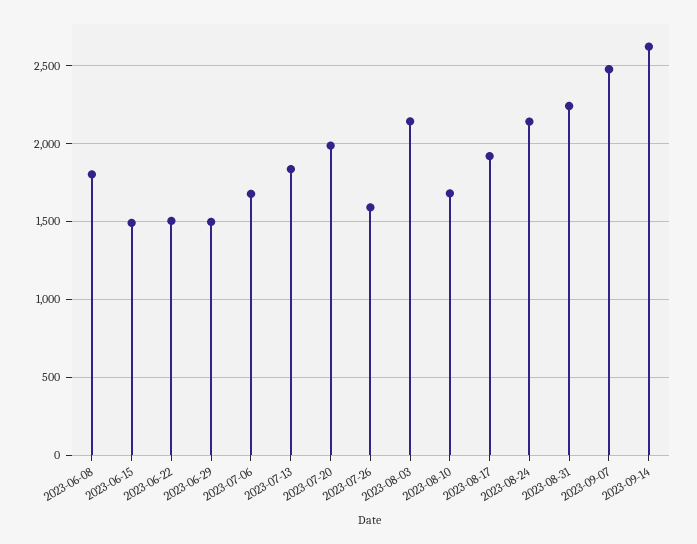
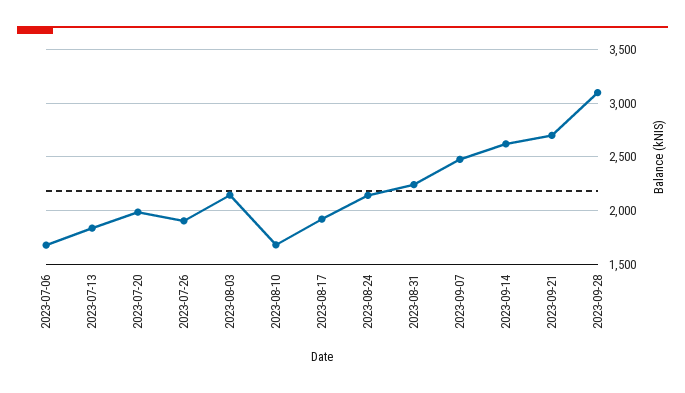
2023-06-08: 1800 -> none
2023-06-15: 1500 -> none
2023-06-22: 1500 -> none
2023-06-29: 1500 -> none
2023-07-26: 1600 -> 1900
2023-09-21: none -> 2700
2023-09-28: none -> 3100

